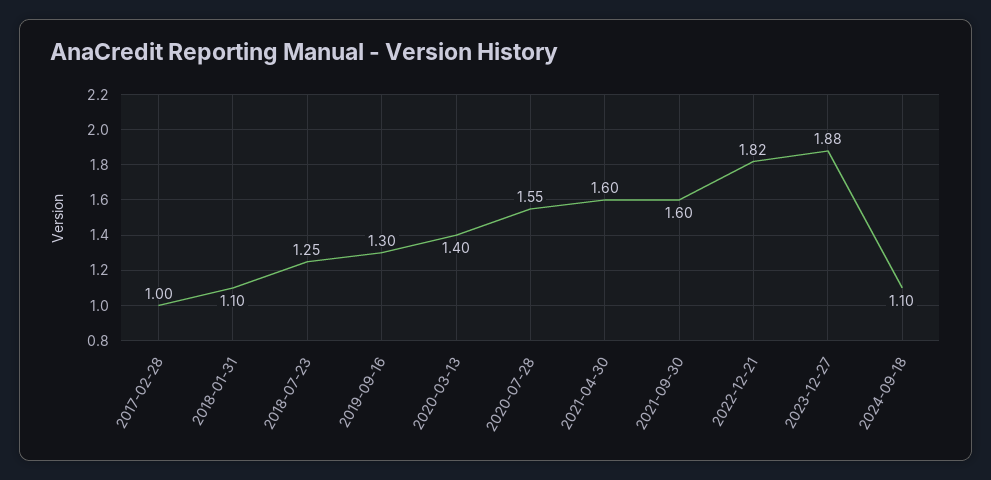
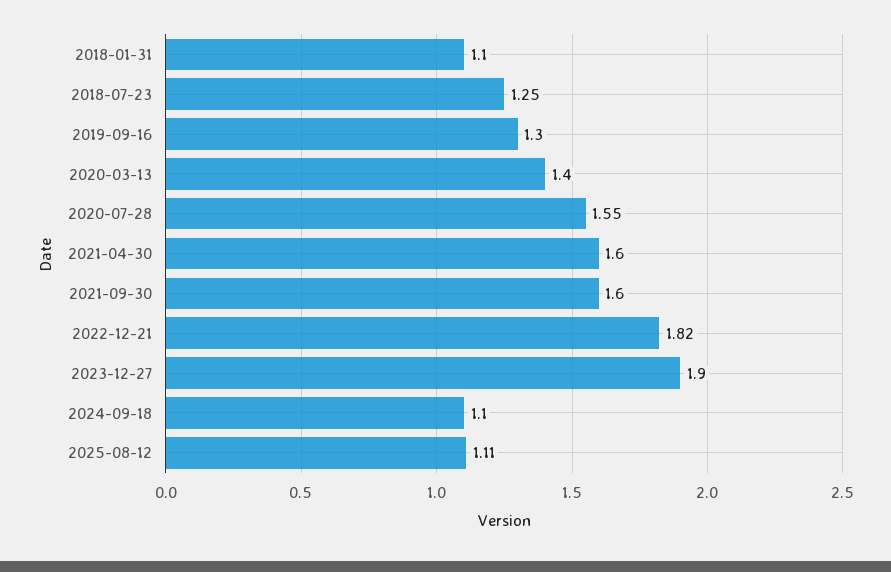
2017-02-28: 1 -> none
2023-12-27: 1.88 -> 1.9
2025-08-12: none -> 1.11

